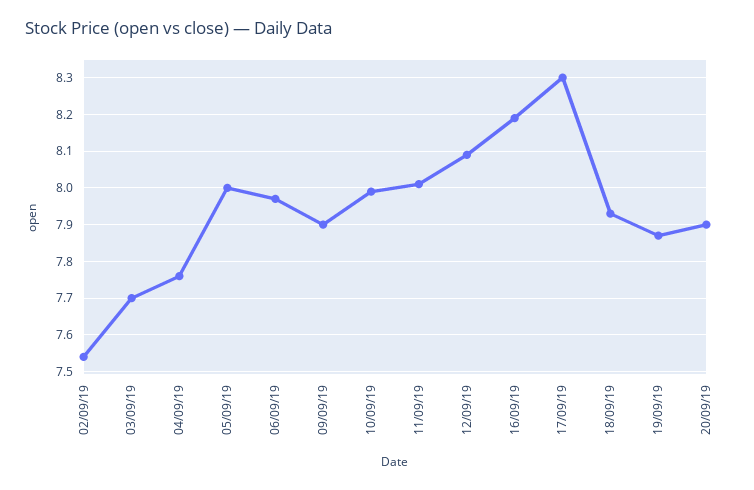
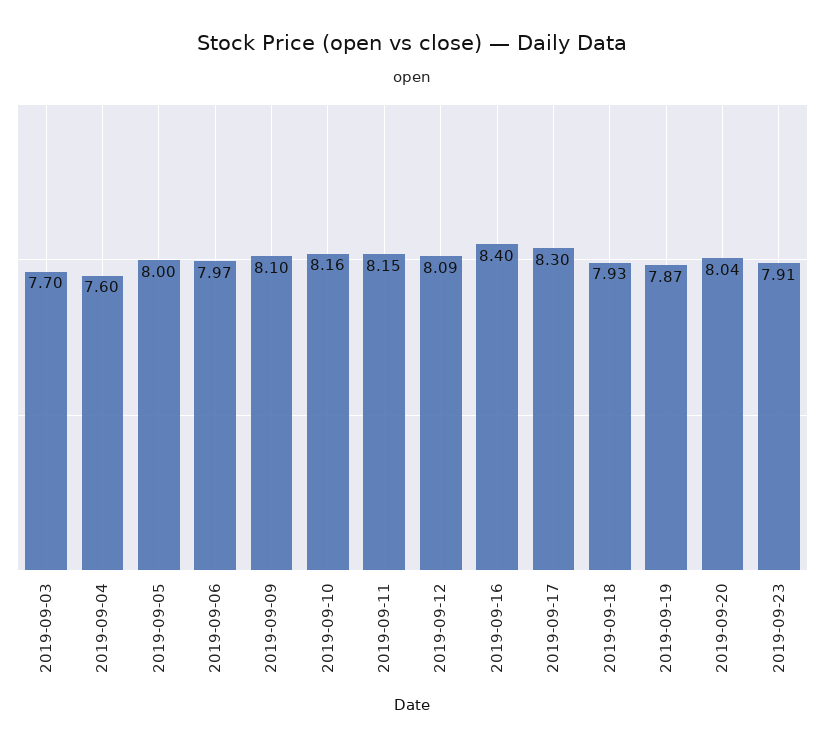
02/09/19: 7.55 -> none
04/09/19: 7.75 -> 7.6
09/09/19: 7.9 -> 8.1
10/09/19: 8 -> 8.16
11/09/19: 8 -> 8.15
16/09/19: 8.2 -> 8.4
20/09/19: 7.9 -> 8.04
2019-09-23: none -> 7.91

